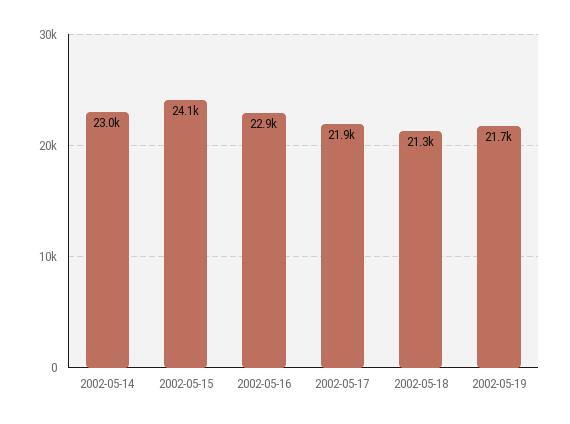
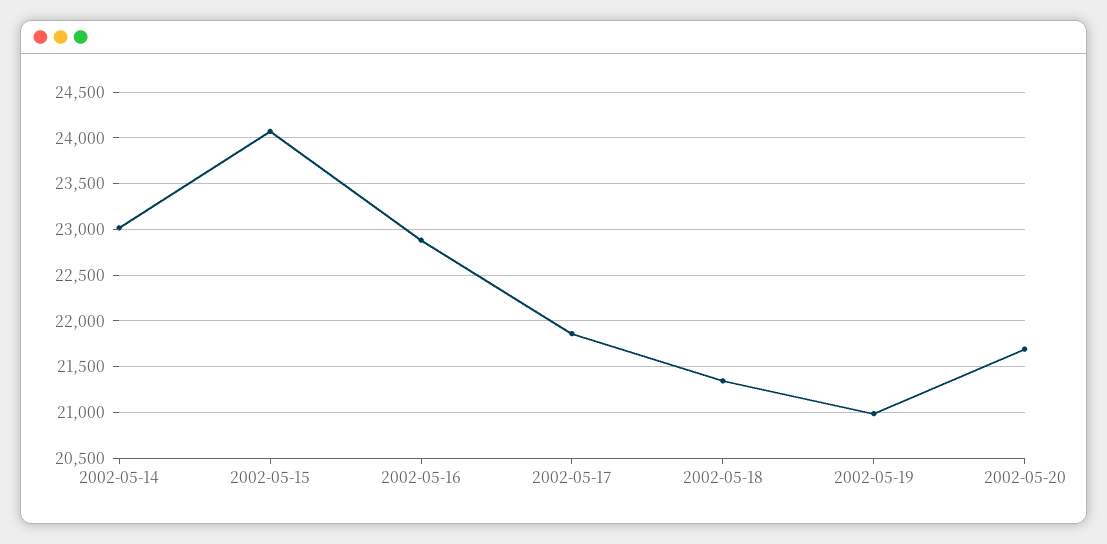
2002-05-19: 21700 -> 21000
2002-05-20: none -> 21700

